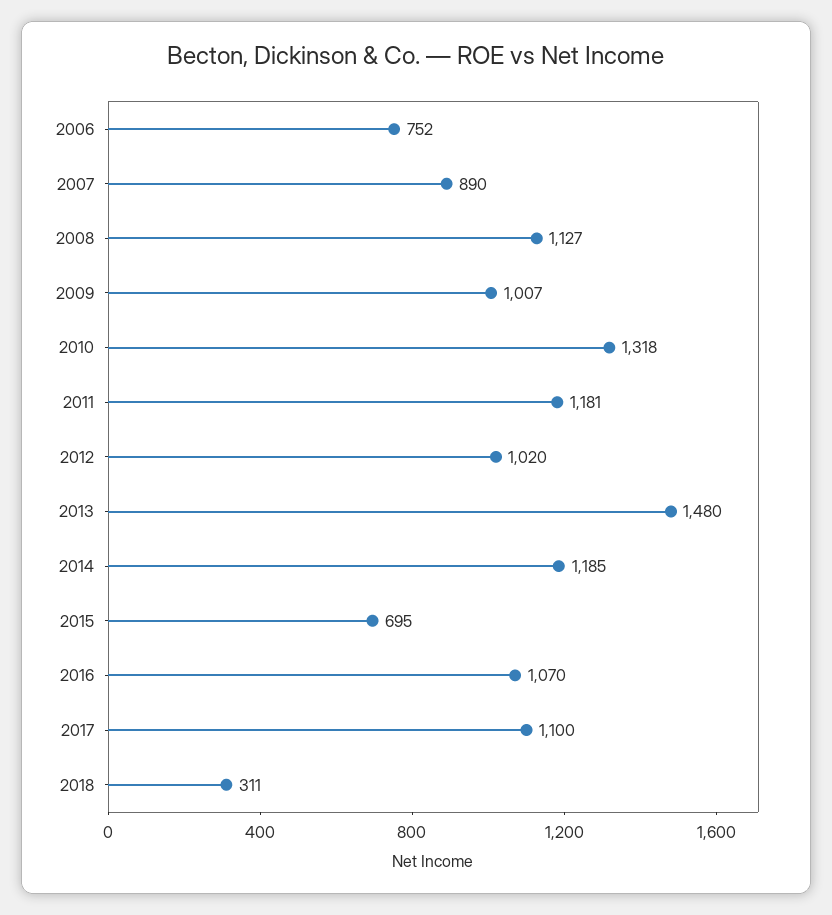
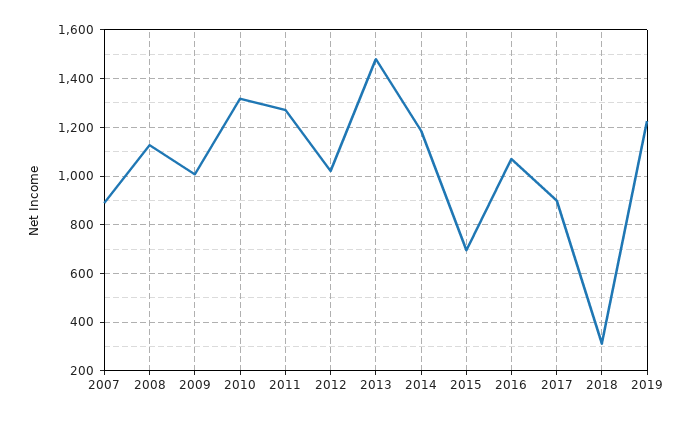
2006: 752 -> none
2011: 1181 -> 1275
2017: 1100 -> 900
2019: none -> 1225

